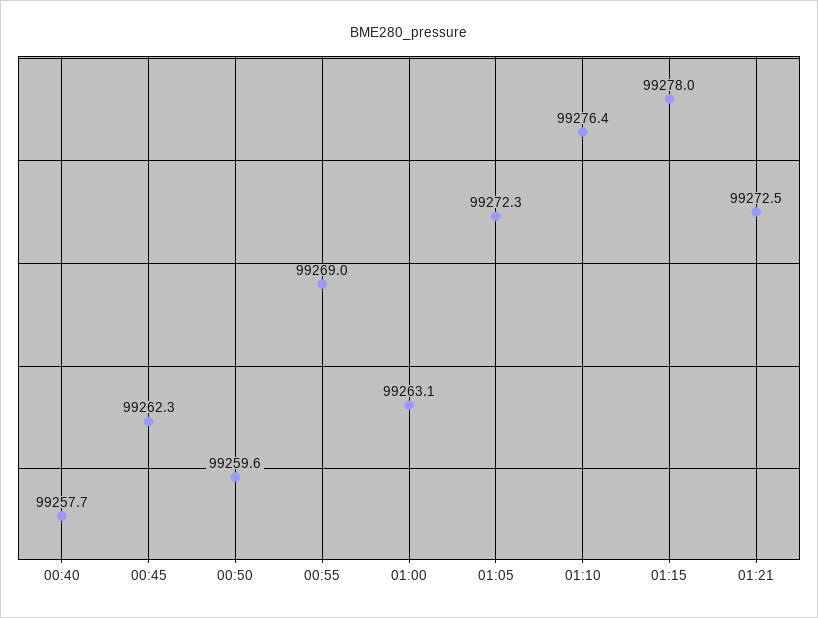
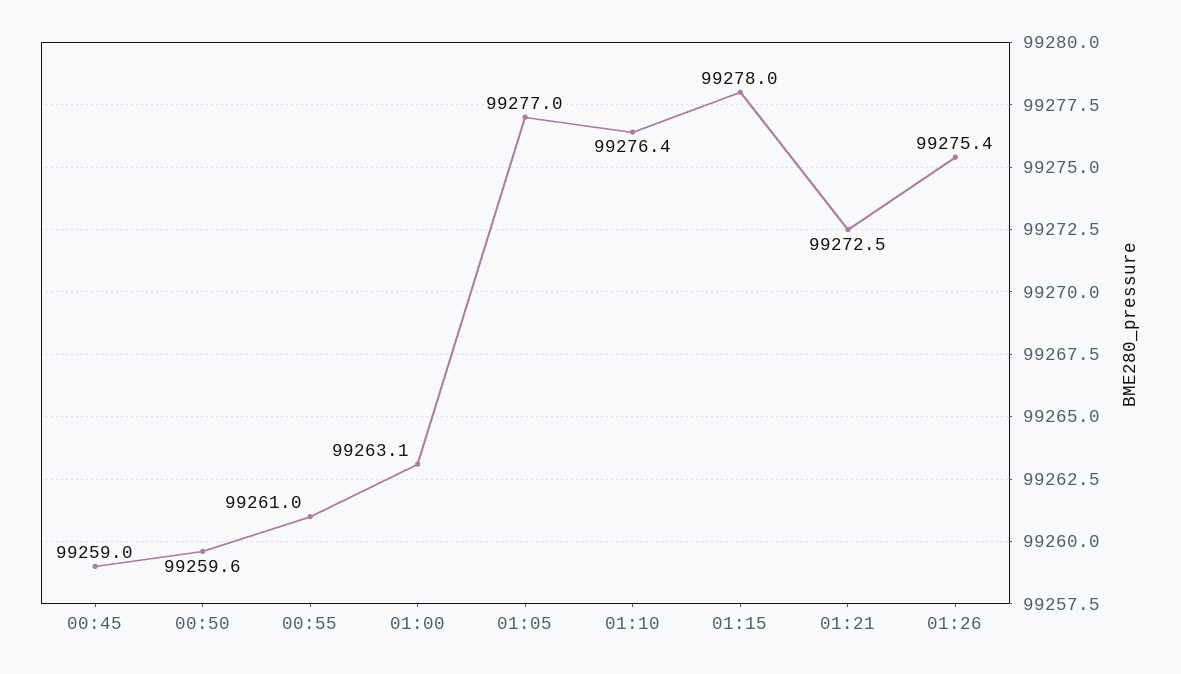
00:40: 99257.7 -> none
00:45: 99262.3 -> 99259
00:55: 99269 -> 99261
01:05: 99272.3 -> 99277
01:26: none -> 99275.4

